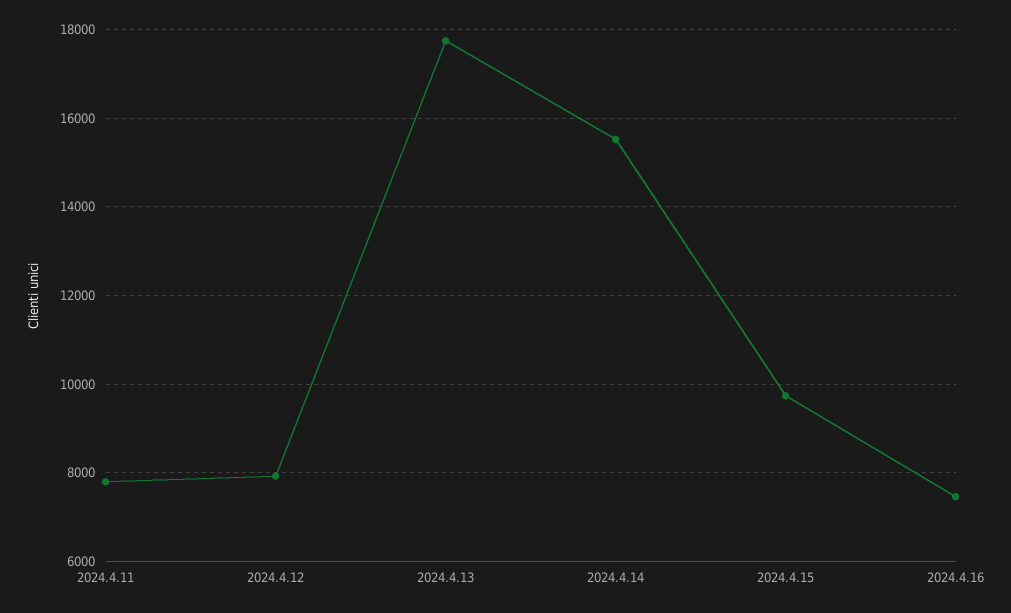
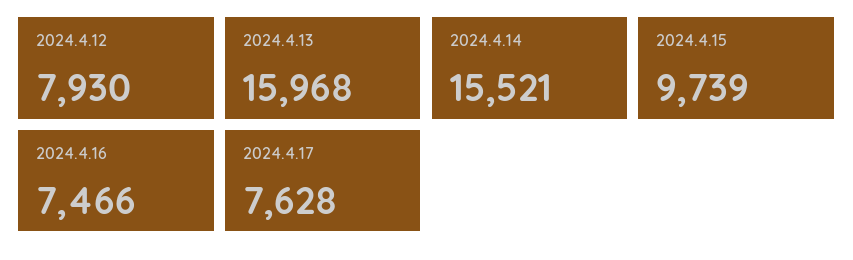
2024.4.11: 7800 -> none
2024.4.13: 17800 -> 15968
2024.4.17: none -> 7628

